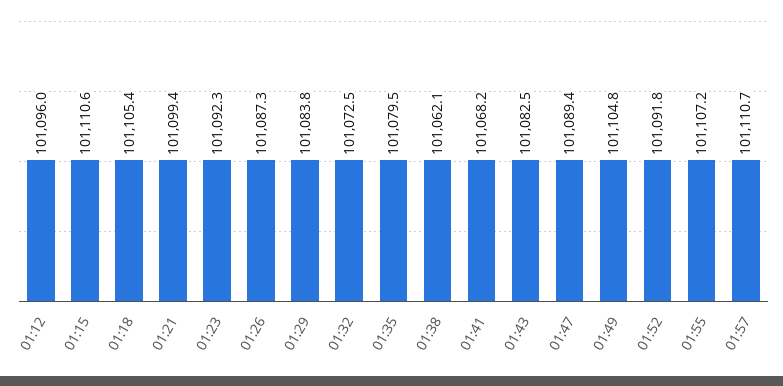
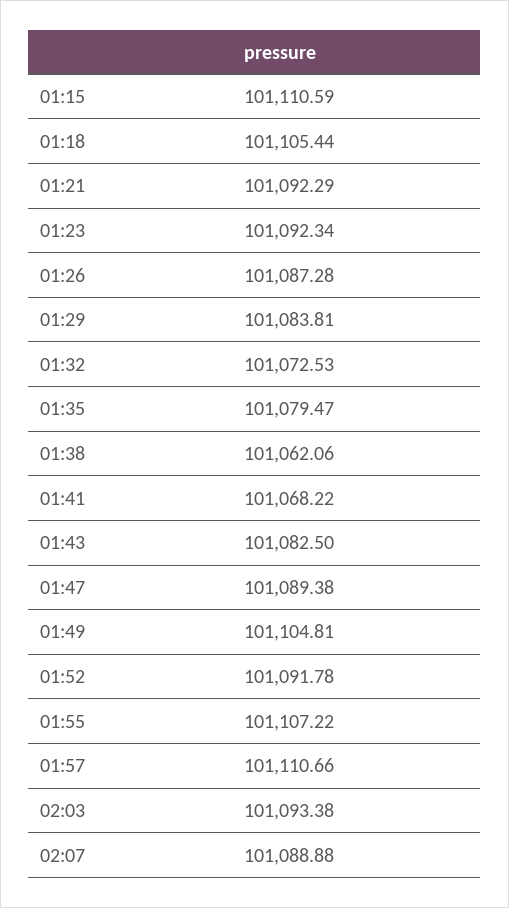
01:12: 101096 -> none
01:21: 101099.4 -> 101092.29
02:03: none -> 101093.38
02:07: none -> 101088.88

